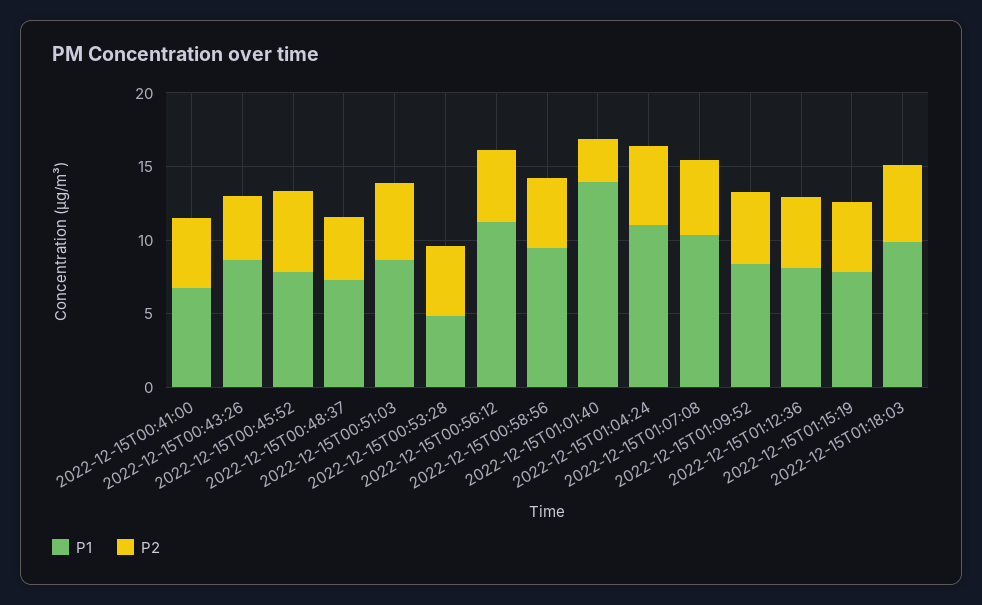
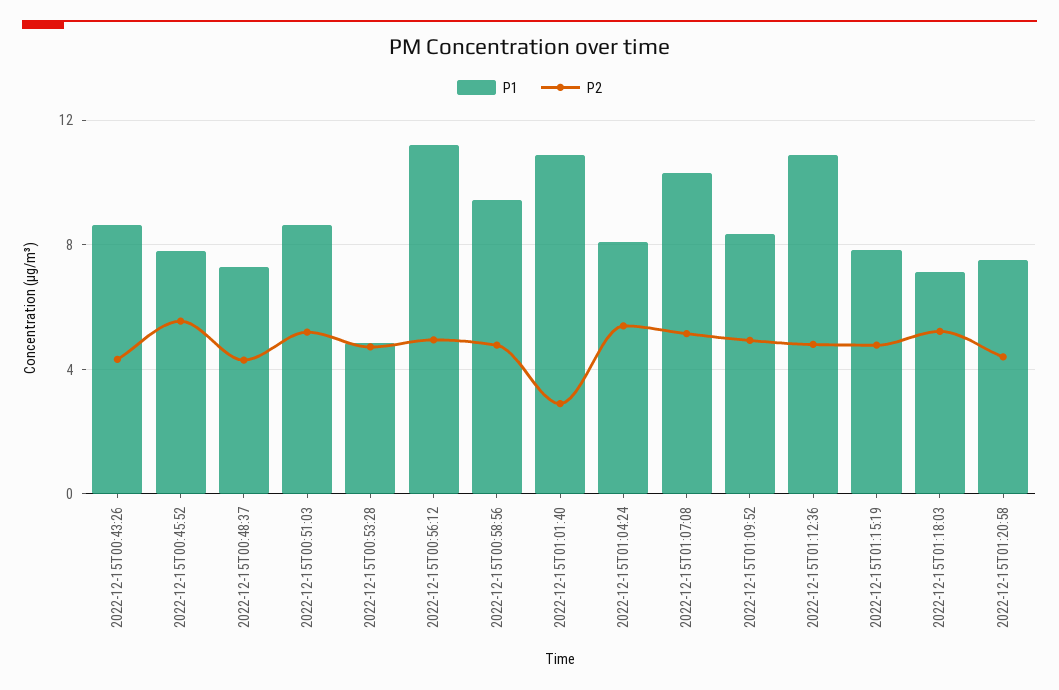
P1, 2022-12-15T00:41:00: 7 -> none
P2, 2022-12-15T00:41:00: 5 -> none
P1, 2022-12-15T01:01:40: 14 -> 11
P1, 2022-12-15T01:04:24: 11 -> 8
P1, 2022-12-15T01:12:36: 8 -> 11
P1, 2022-12-15T01:18:03: 10 -> 7
P1, 2022-12-15T01:20:58: none -> 7.5
P2, 2022-12-15T01:20:58: none -> 4.5

